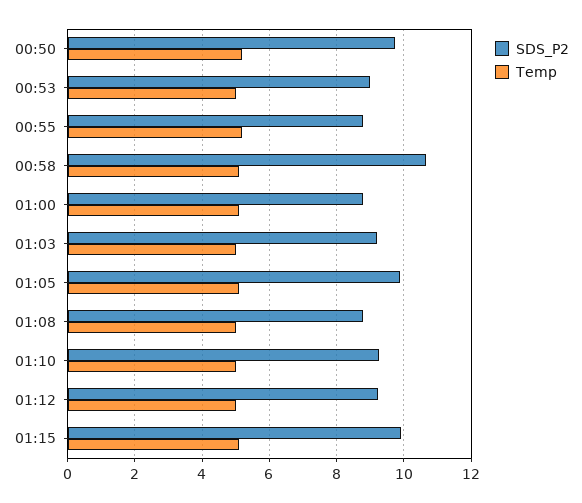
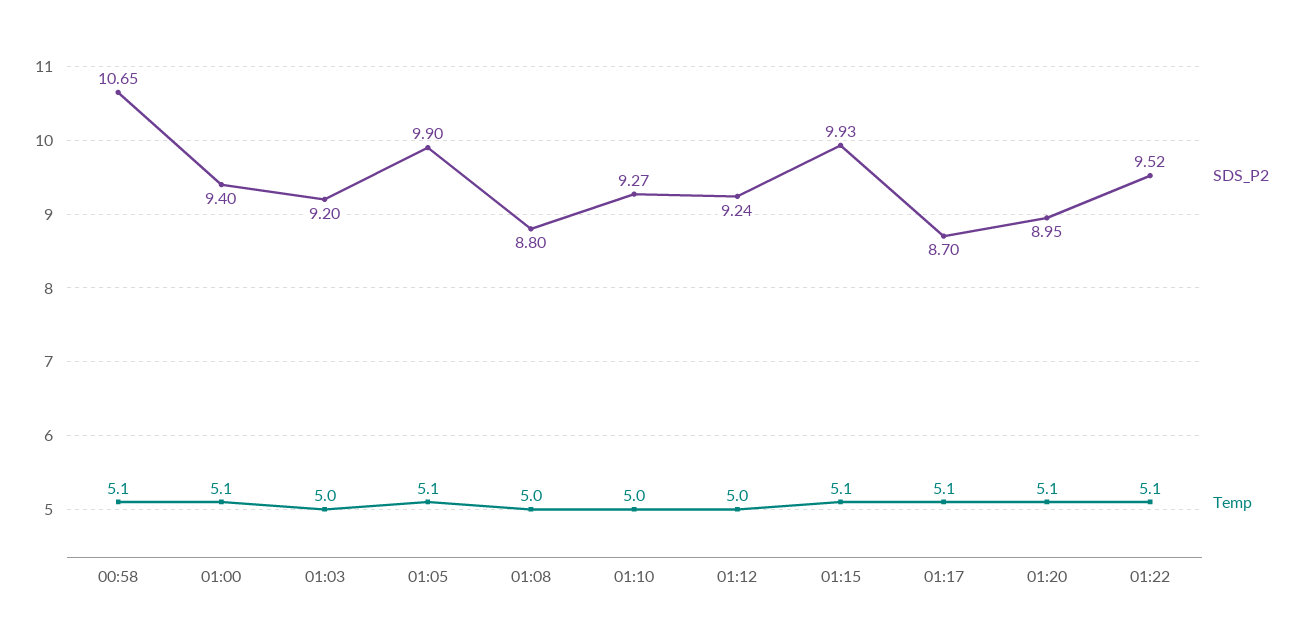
SDS_P2, 00:50: 9.8 -> none
Temp, 00:50: 5.2 -> none
SDS_P2, 00:53: 9 -> none
Temp, 00:53: 5 -> none
SDS_P2, 00:55: 8.8 -> none
Temp, 00:55: 5.2 -> none
SDS_P2, 01:00: 8.8 -> 9.4
SDS_P2, 01:17: none -> 8.7
Temp, 01:17: none -> 5.1
SDS_P2, 01:20: none -> 8.95
Temp, 01:20: none -> 5.1
SDS_P2, 01:22: none -> 9.52
Temp, 01:22: none -> 5.1

